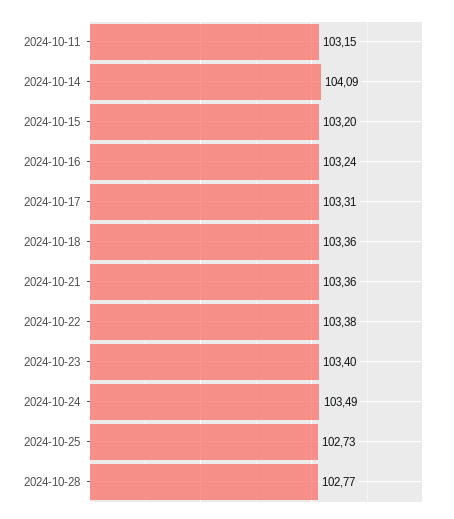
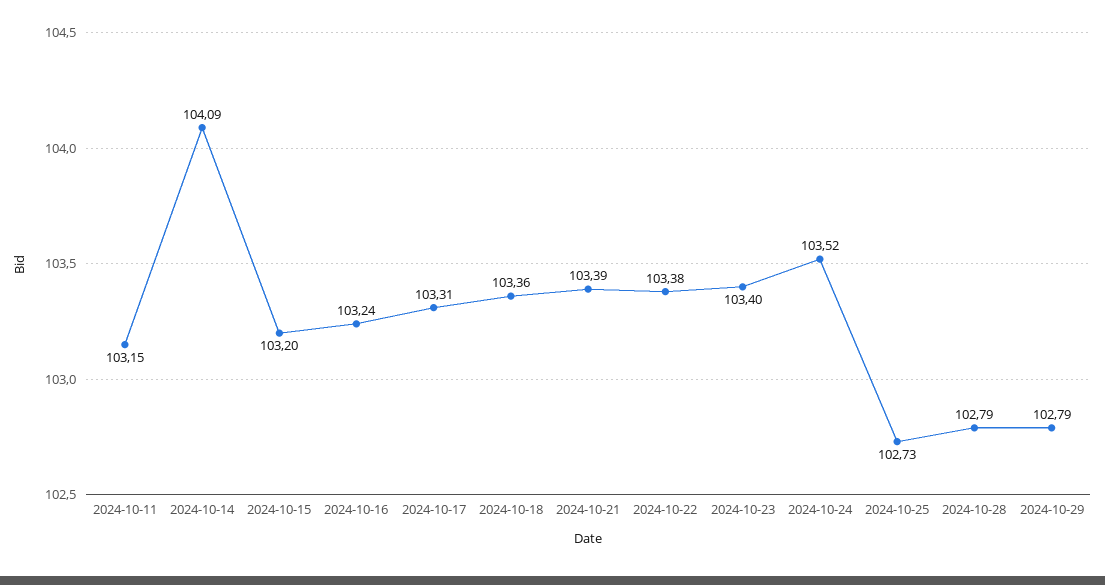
2024-10-21: 103.36 -> 103.39
2024-10-24: 103.49 -> 103.52
2024-10-28: 102.77 -> 102.79
2024-10-29: none -> 102.79

